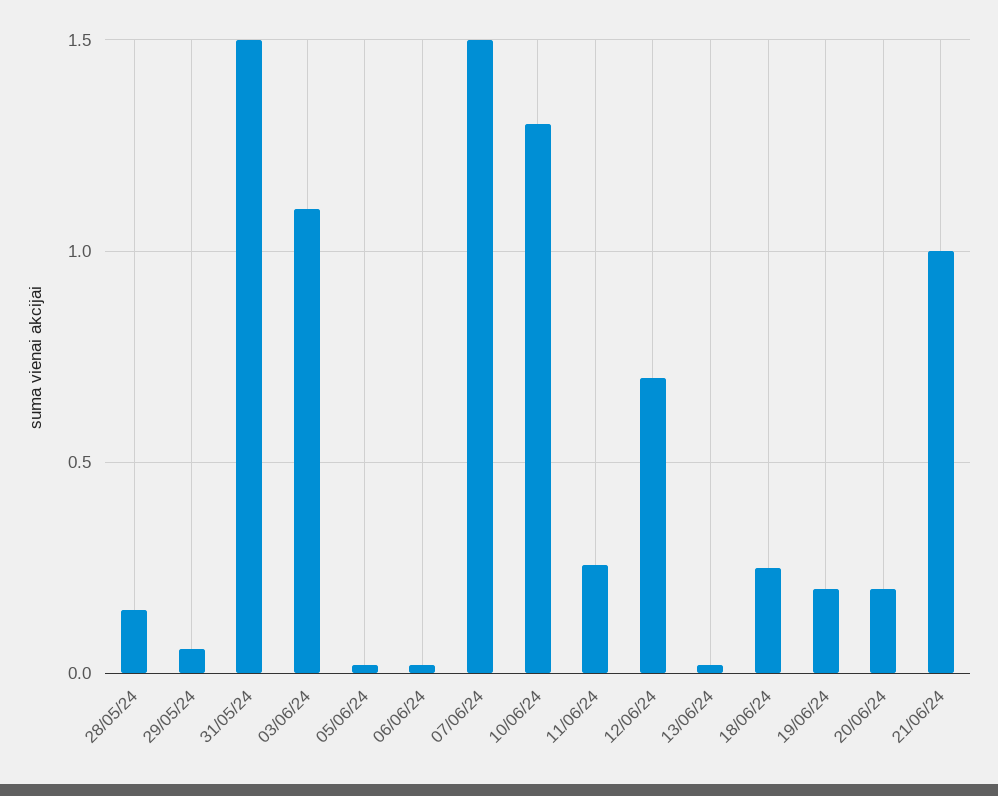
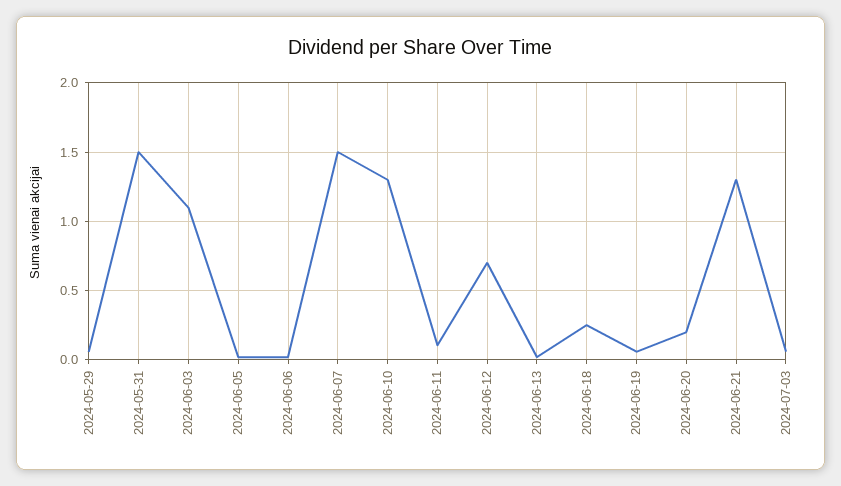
28/05/24: 0.15 -> none
11/06/24: 0.25 -> 0.1
19/06/24: 0.2 -> 0.05
21/06/24: 1 -> 1.3
2024-07-03: none -> 0.05

